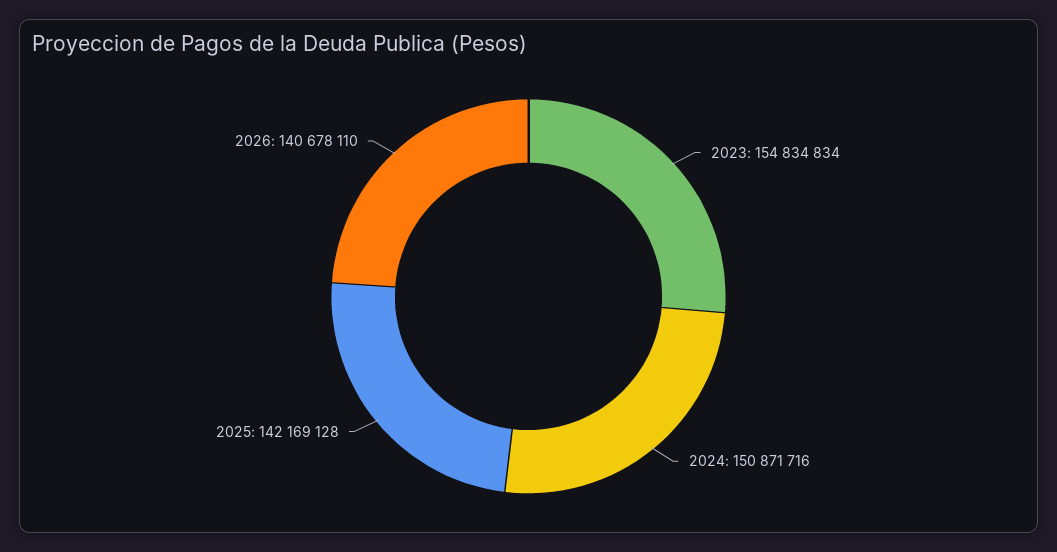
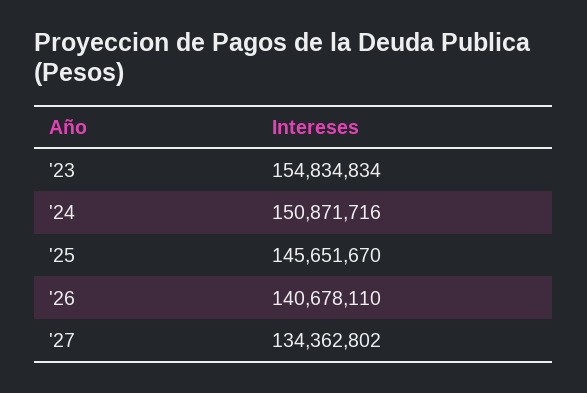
2025: 142169128 -> 145651670
'27: none -> 134362802

